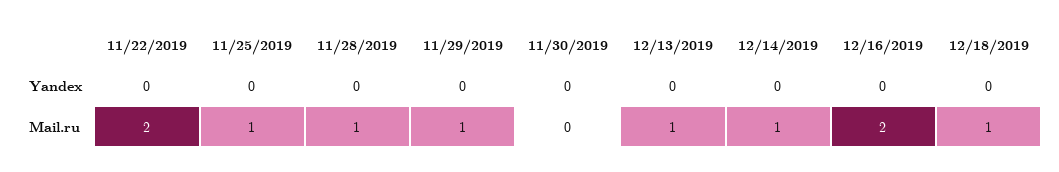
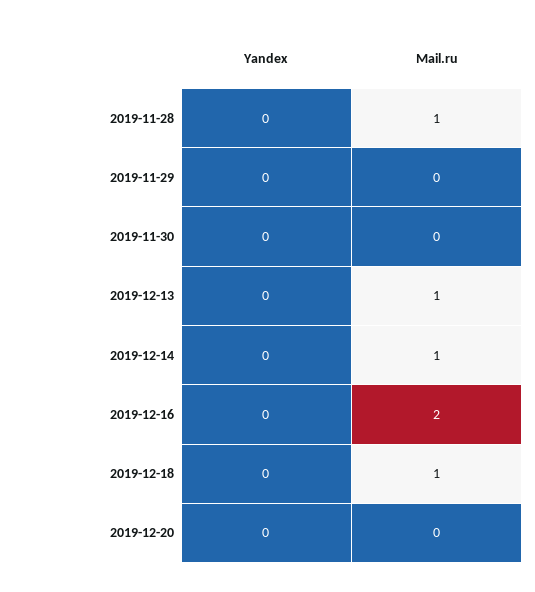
11/22/2019, Yandex: 0 -> none
11/25/2019, Yandex: 0 -> none
11/22/2019, Mail.ru: 2 -> none
11/25/2019, Mail.ru: 1 -> none
11/29/2019, Mail.ru: 1 -> 0
2019-12-20, Yandex: none -> 0
2019-12-20, Mail.ru: none -> 0

